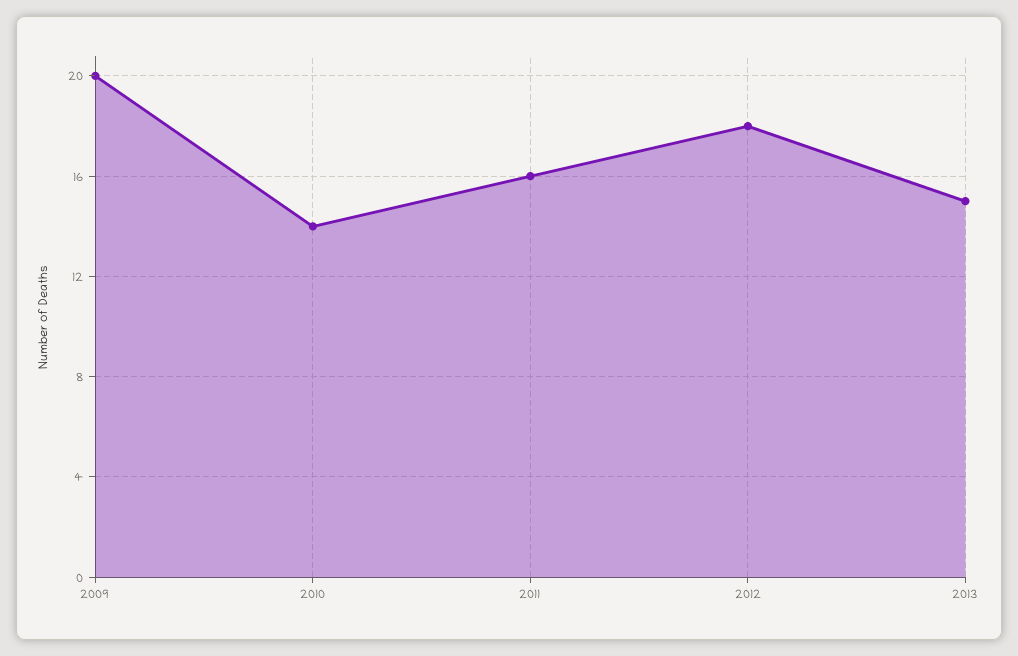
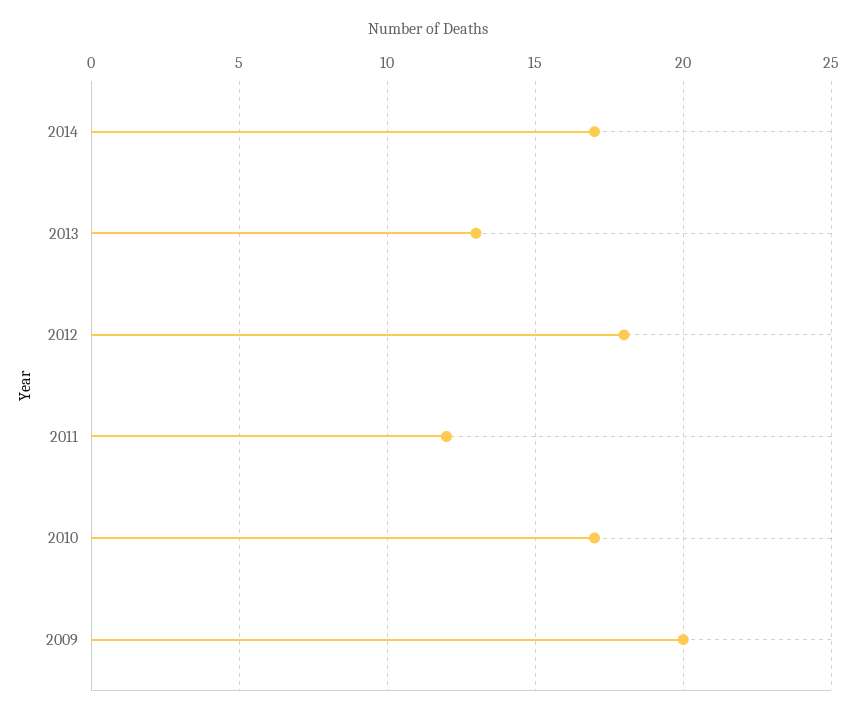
2010: 14 -> 17
2011: 16 -> 12
2013: 15 -> 13
2014: none -> 17

